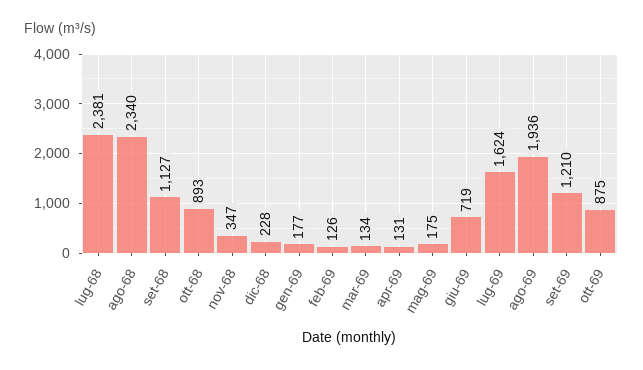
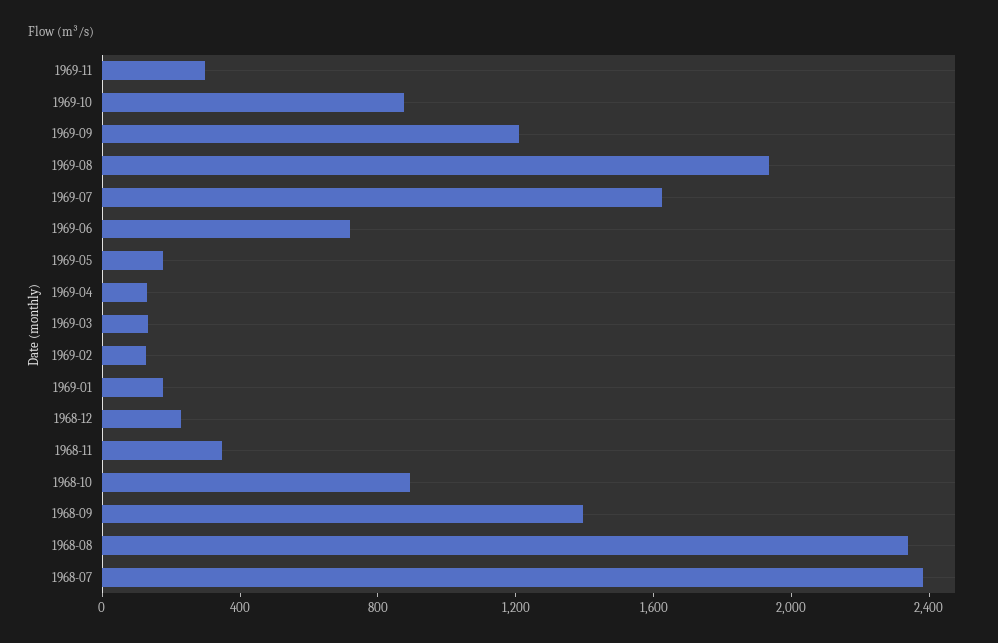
set-68: 1127 -> 1400
1969-11: none -> 300

